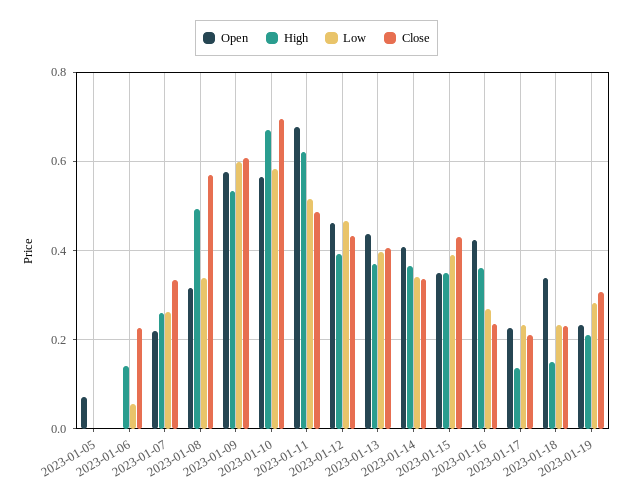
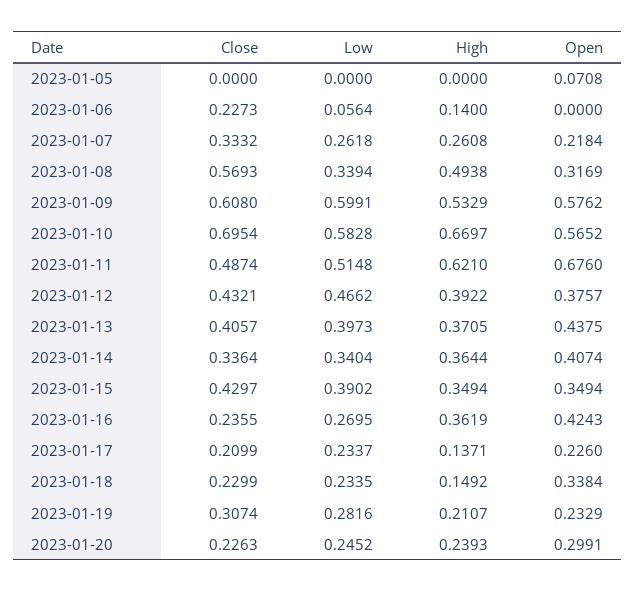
Open, 2023-01-12: 0.46 -> 0.3757
Close, 2023-01-20: none -> 0.2263
Low, 2023-01-20: none -> 0.2452
High, 2023-01-20: none -> 0.2393
Open, 2023-01-20: none -> 0.2991

